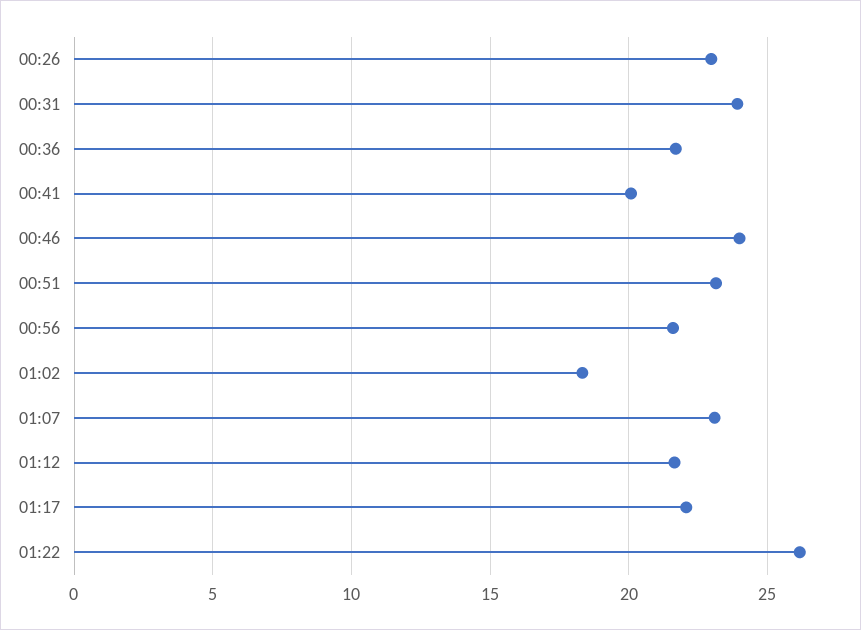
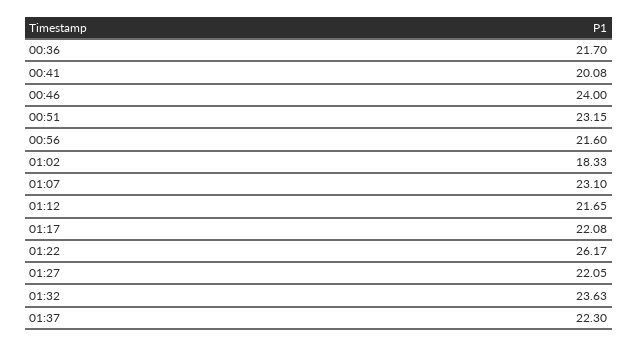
00:26: 23 -> none
00:31: 24 -> none
01:27: none -> 22.05
01:32: none -> 23.63
01:37: none -> 22.3

